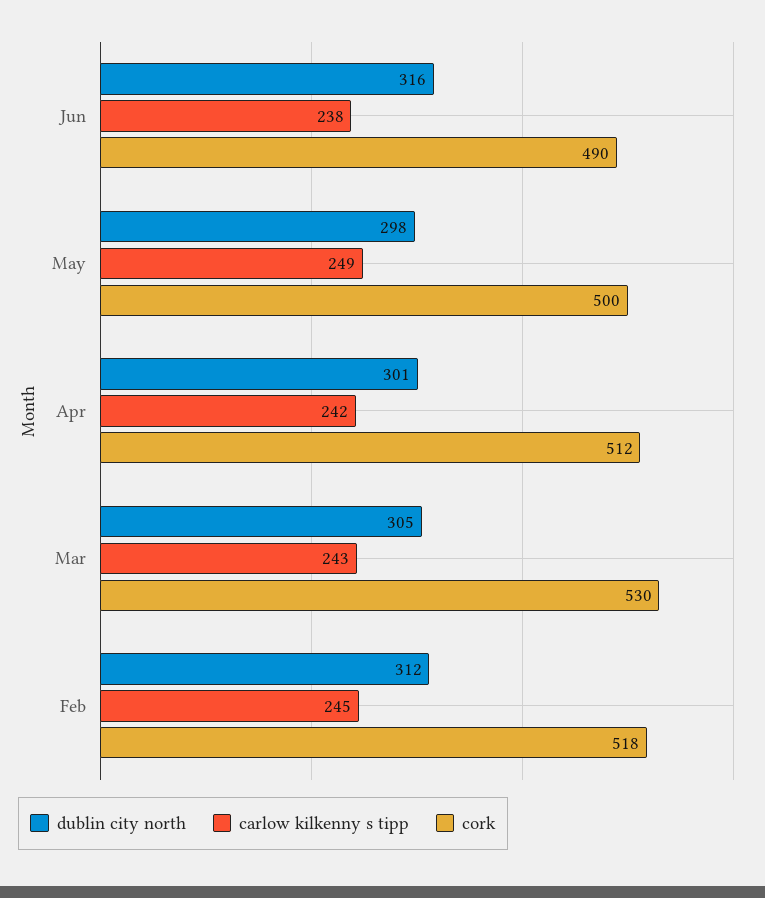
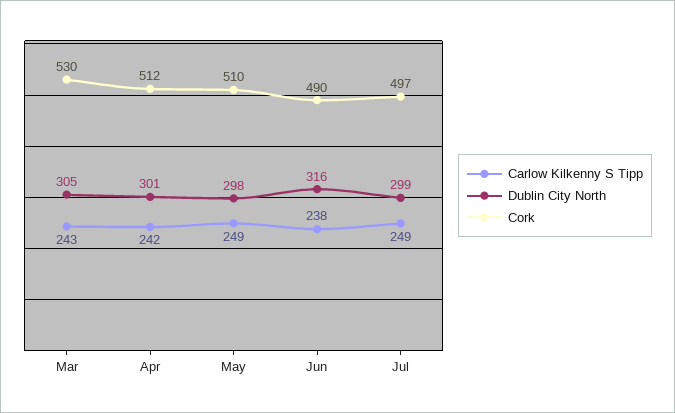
cork, May: 500 -> 510
dublin city north, Feb: 312 -> none
carlow kilkenny s tipp, Feb: 245 -> none
cork, Feb: 518 -> none
carlow kilkenny s tipp, Jul: none -> 249
dublin city north, Jul: none -> 299
cork, Jul: none -> 497

